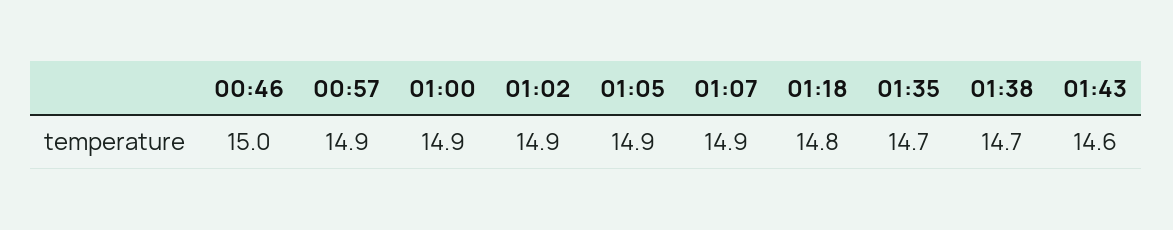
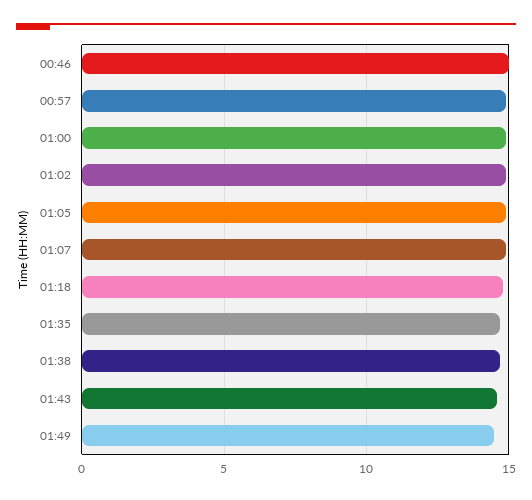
01:49: none -> 14.5

